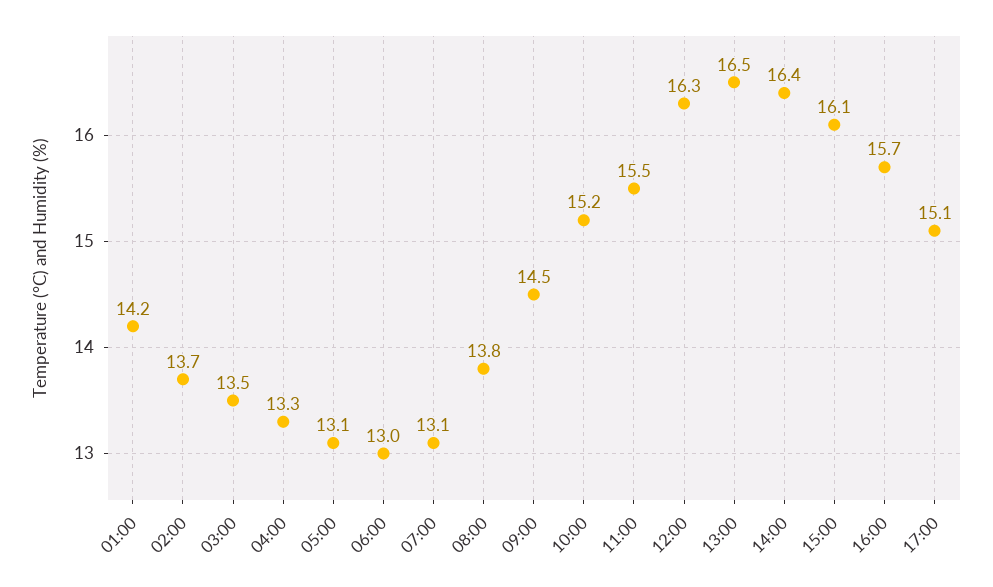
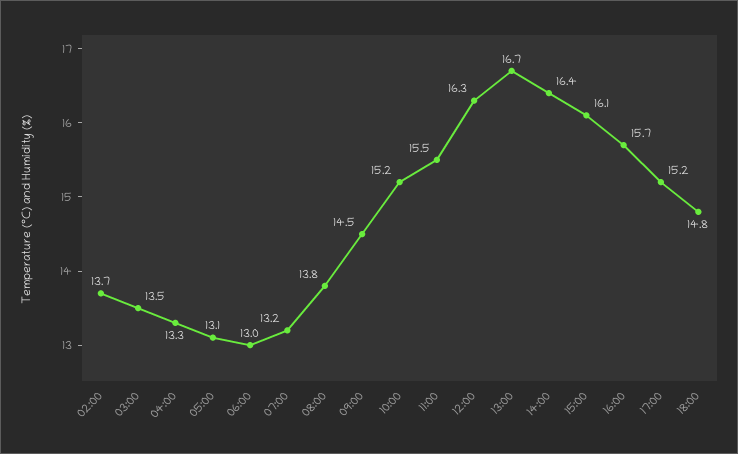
01:00: 14.2 -> none
07:00: 13.1 -> 13.2
13:00: 16.5 -> 16.7
17:00: 15.1 -> 15.2
18:00: none -> 14.8

